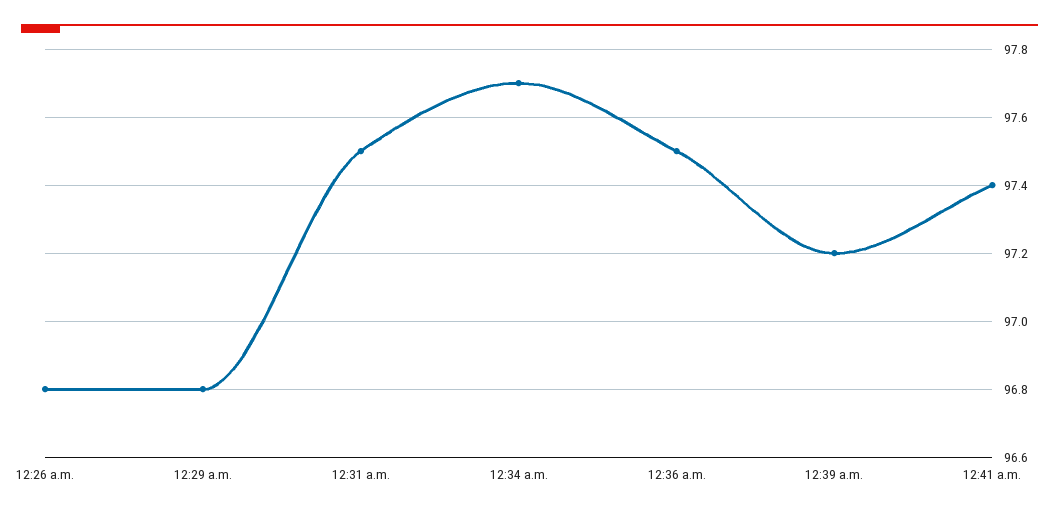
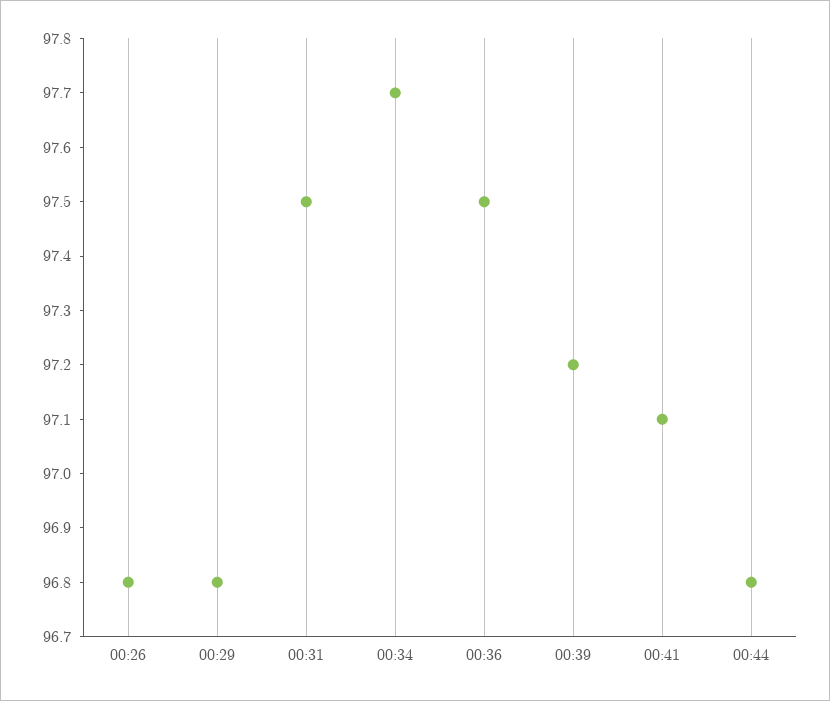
12:41 a.m.: 97.4 -> 97.1
00:44: none -> 96.8

